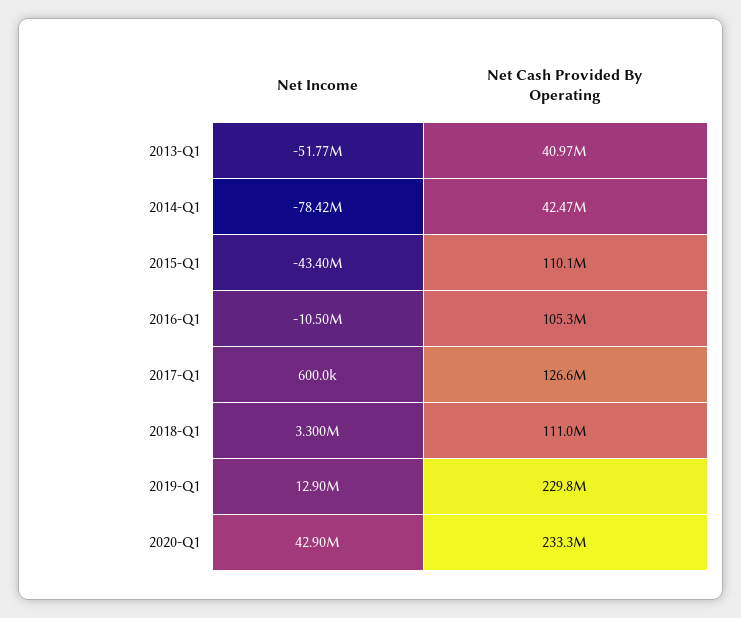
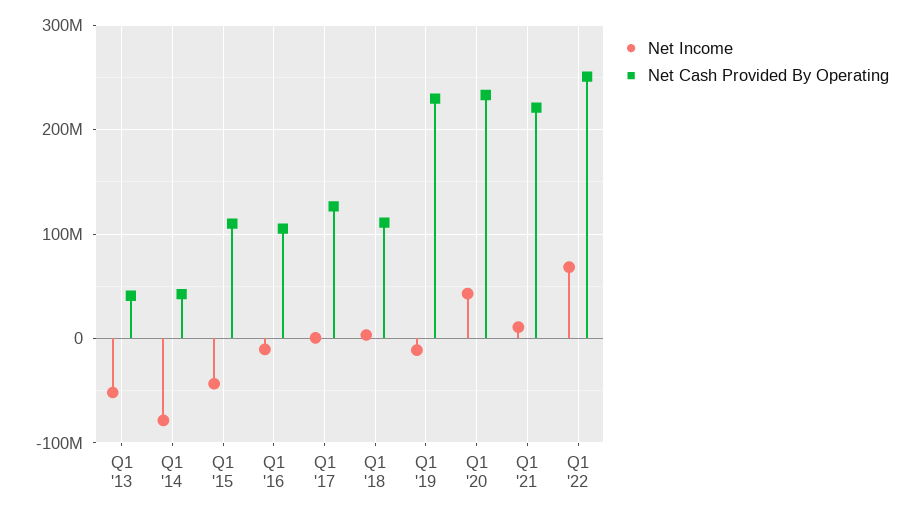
Net Income, 2019-Q1: 12900000 -> -10000000
Net Income, Q1 '21: none -> 10000000
Net Cash Provided By Operating, Q1 '21: none -> 220000000
Net Income, Q1 '22: none -> 70000000
Net Cash Provided By Operating, Q1 '22: none -> 250000000

